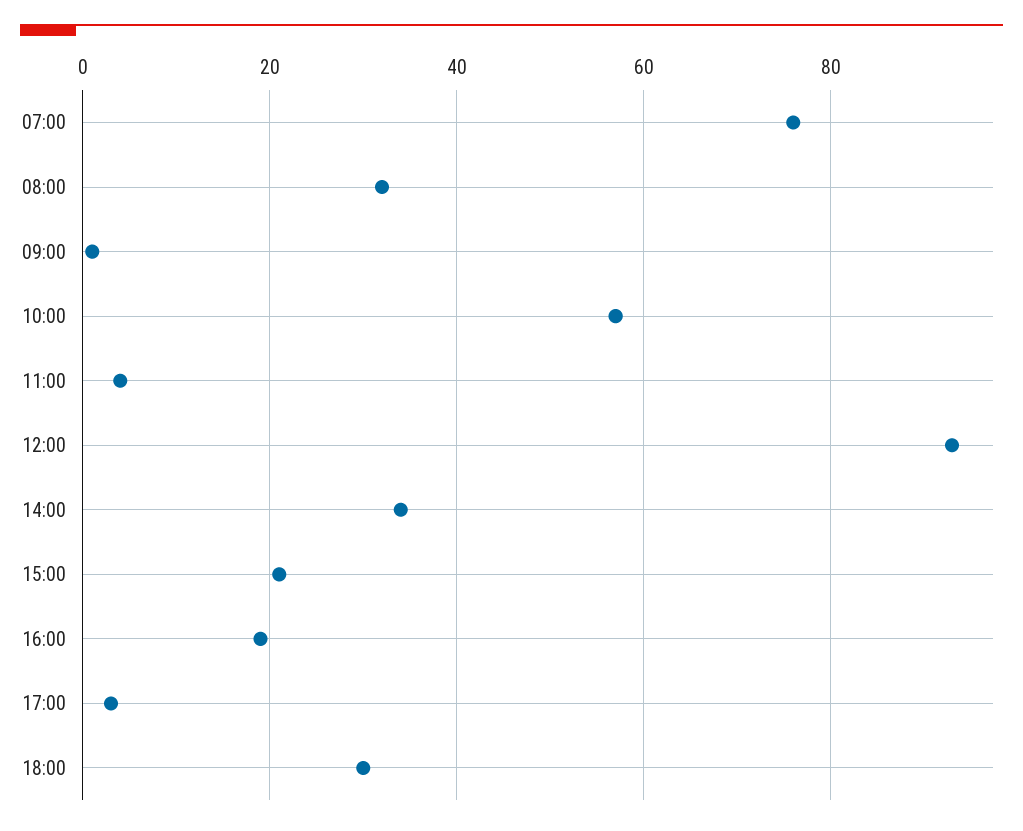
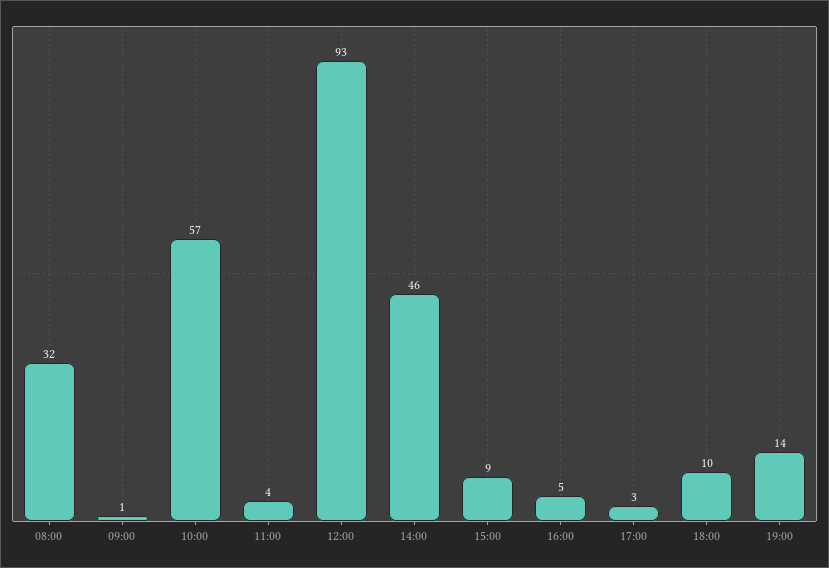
07:00: 75 -> none
14:00: 35 -> 46
15:00: 20 -> 9
16:00: 20 -> 5
18:00: 30 -> 10
19:00: none -> 14

